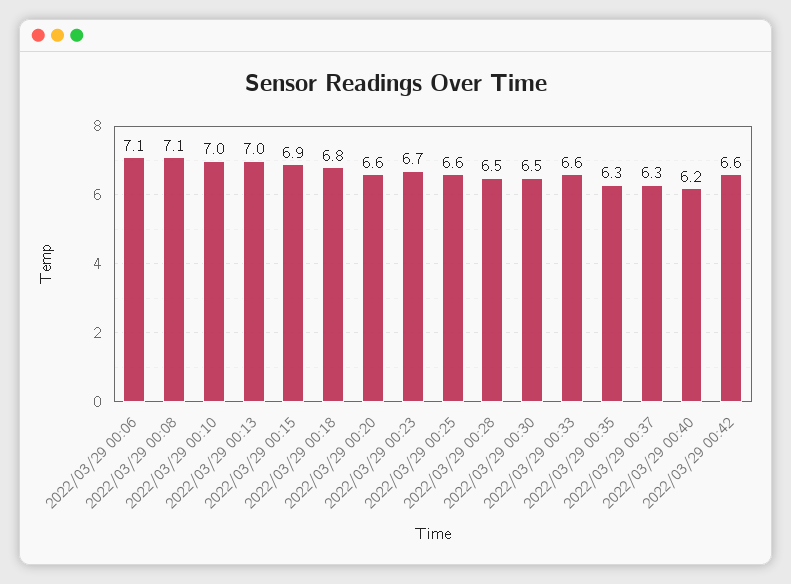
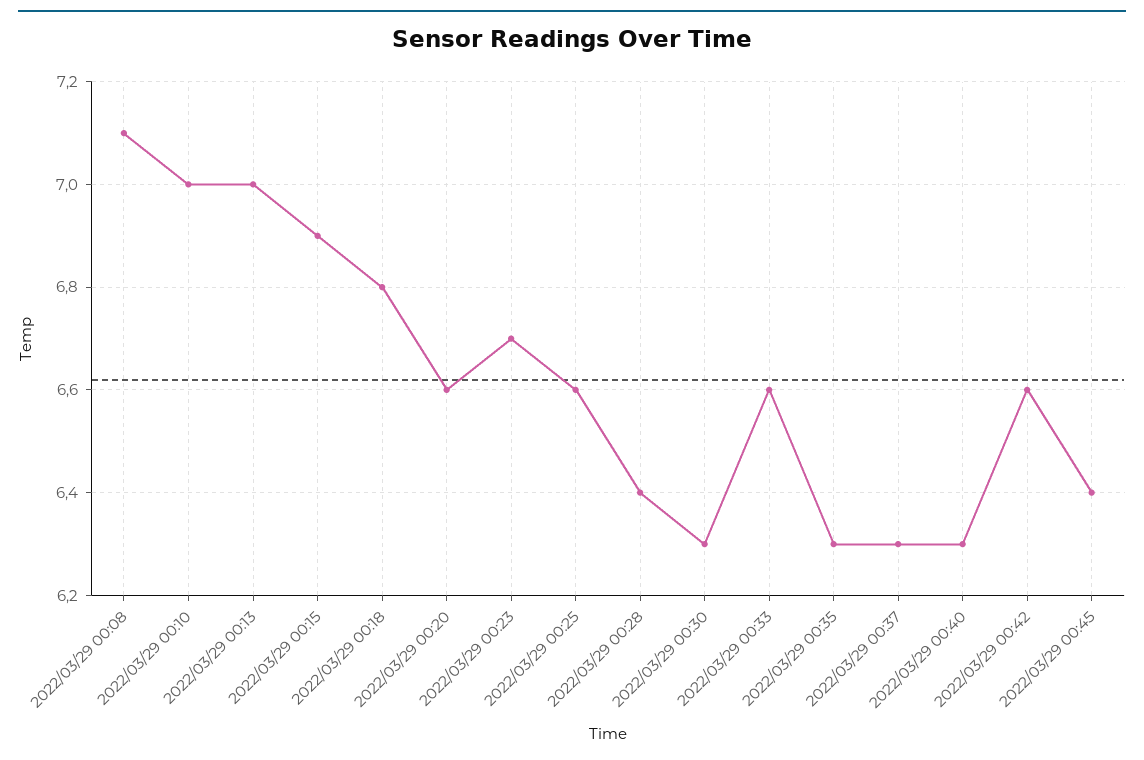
2022/03/29 00:06: 7.1 -> none
2022/03/29 00:28: 6.5 -> 6.4
2022/03/29 00:30: 6.5 -> 6.3
2022/03/29 00:40: 6.2 -> 6.3
2022/03/29 00:45: none -> 6.4

